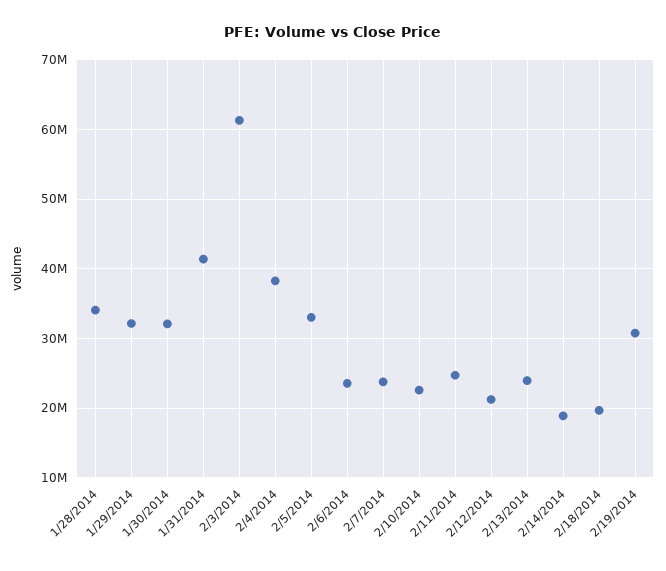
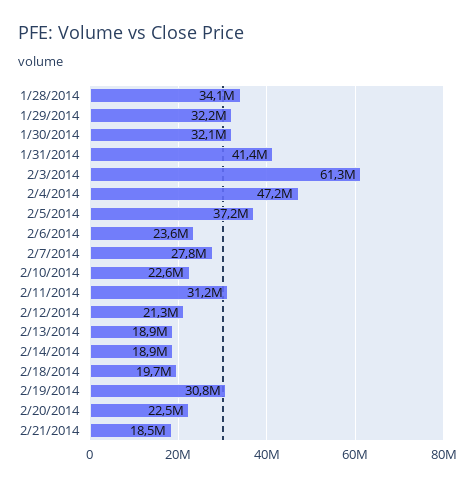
2/4/2014: 38000000 -> 47200000
2/5/2014: 33000000 -> 37200000
2/7/2014: 24000000 -> 27800000
2/11/2014: 25000000 -> 31200000
2/13/2014: 24000000 -> 18900000
2/20/2014: none -> 22500000
2/21/2014: none -> 18500000

